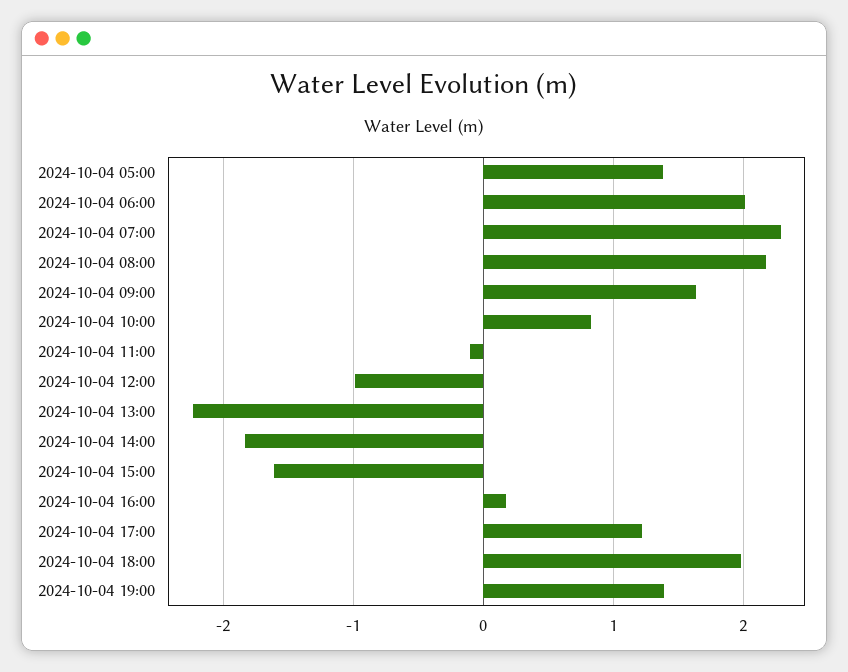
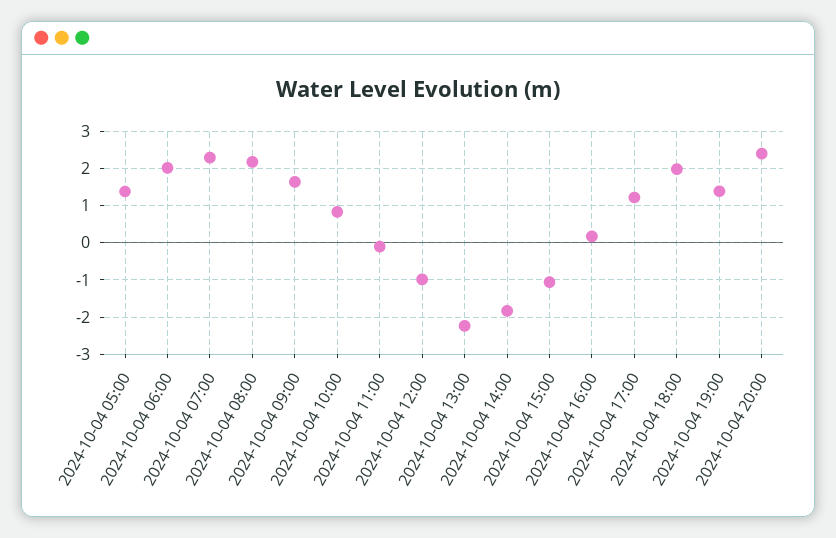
2024-10-04 15:00: -1.6 -> -1
2024-10-04 20:00: none -> 2.4

